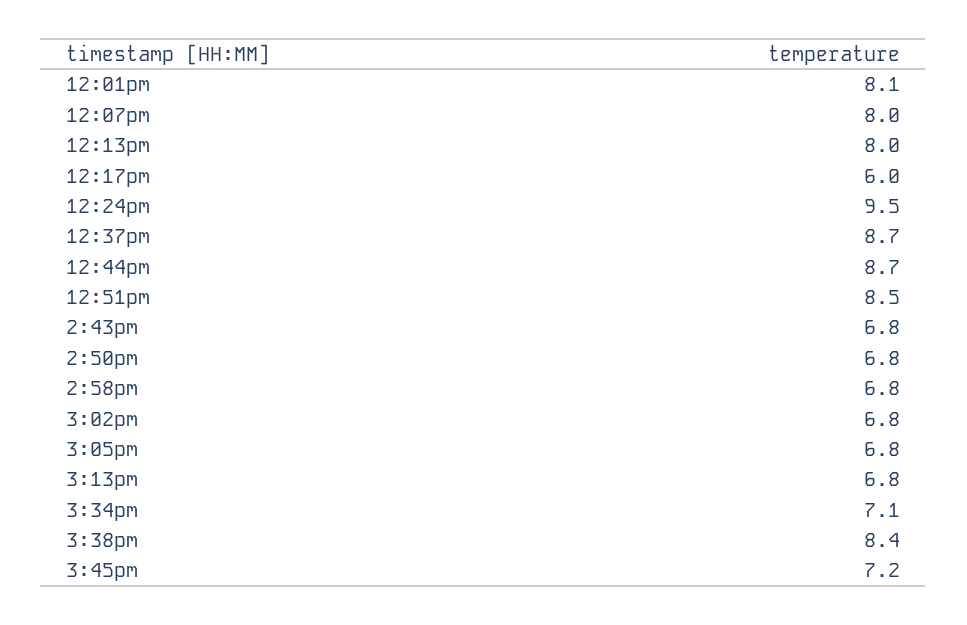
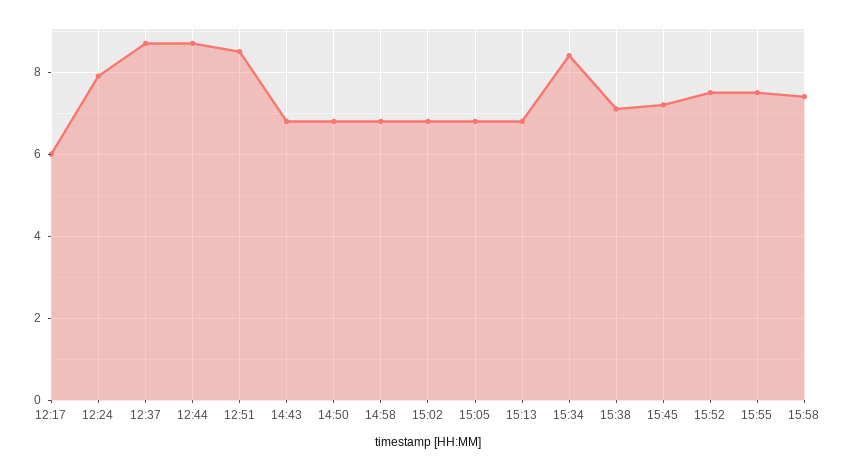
12:01pm: 8.1 -> none
12:07pm: 8 -> none
12:13pm: 8 -> none
12:24pm: 9.5 -> 8
3:34pm: 7.1 -> 8.5
3:38pm: 8.4 -> 7
15:52: none -> 7.5
15:55: none -> 7.5
15:58: none -> 7.5

